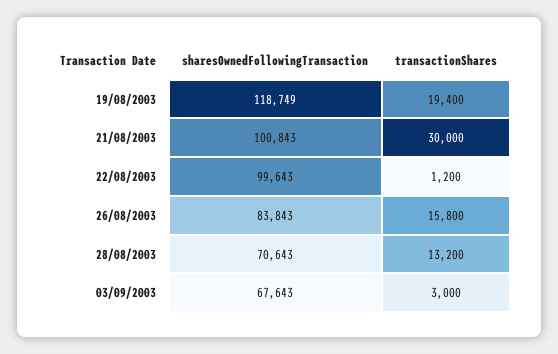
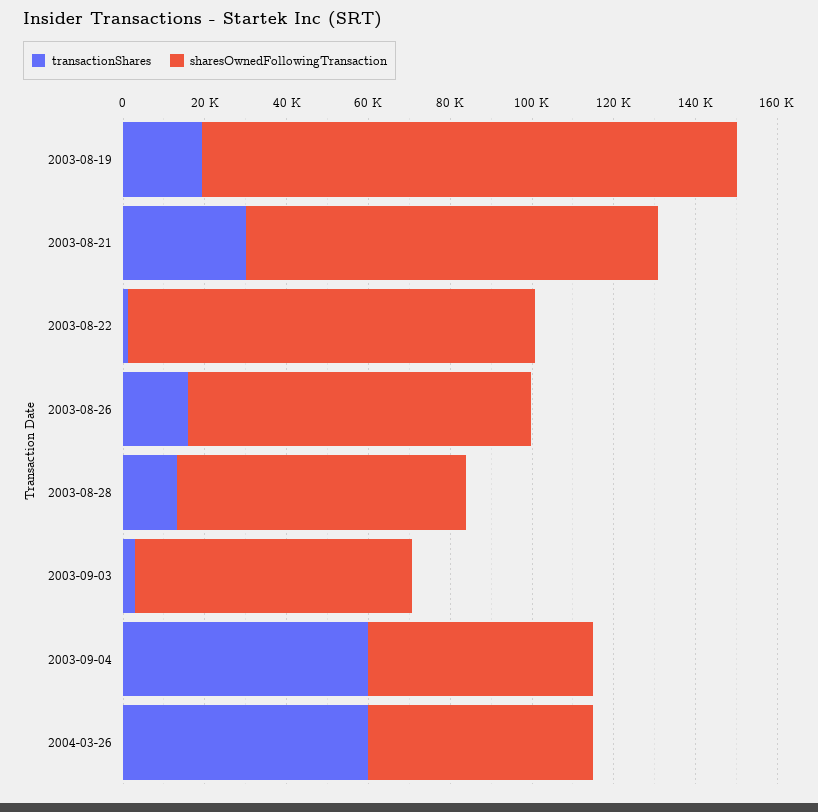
sharesOwnedFollowingTransaction, 19/08/2003: 118749 -> 130000
transactionShares, 2003-09-04: none -> 60000
sharesOwnedFollowingTransaction, 2003-09-04: none -> 55000
transactionShares, 2004-03-26: none -> 60000
sharesOwnedFollowingTransaction, 2004-03-26: none -> 55000

